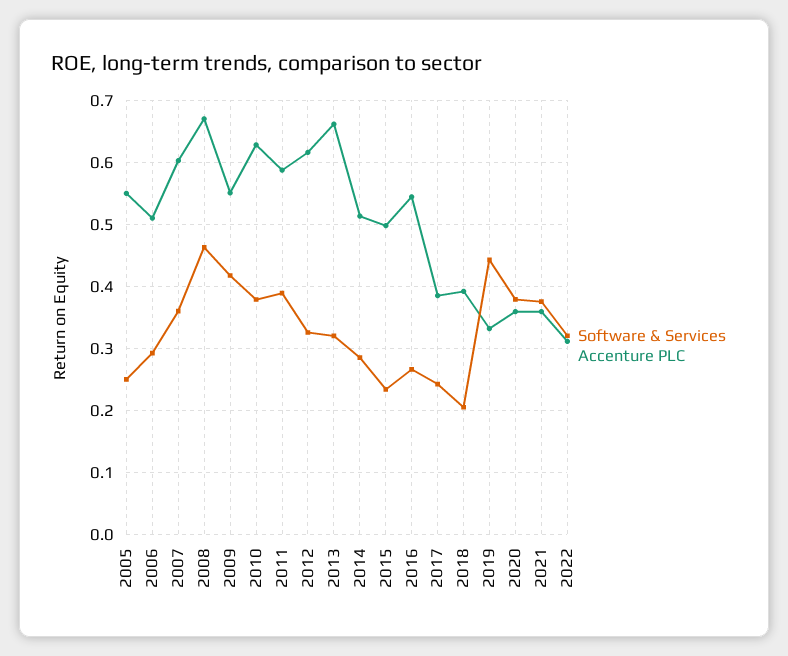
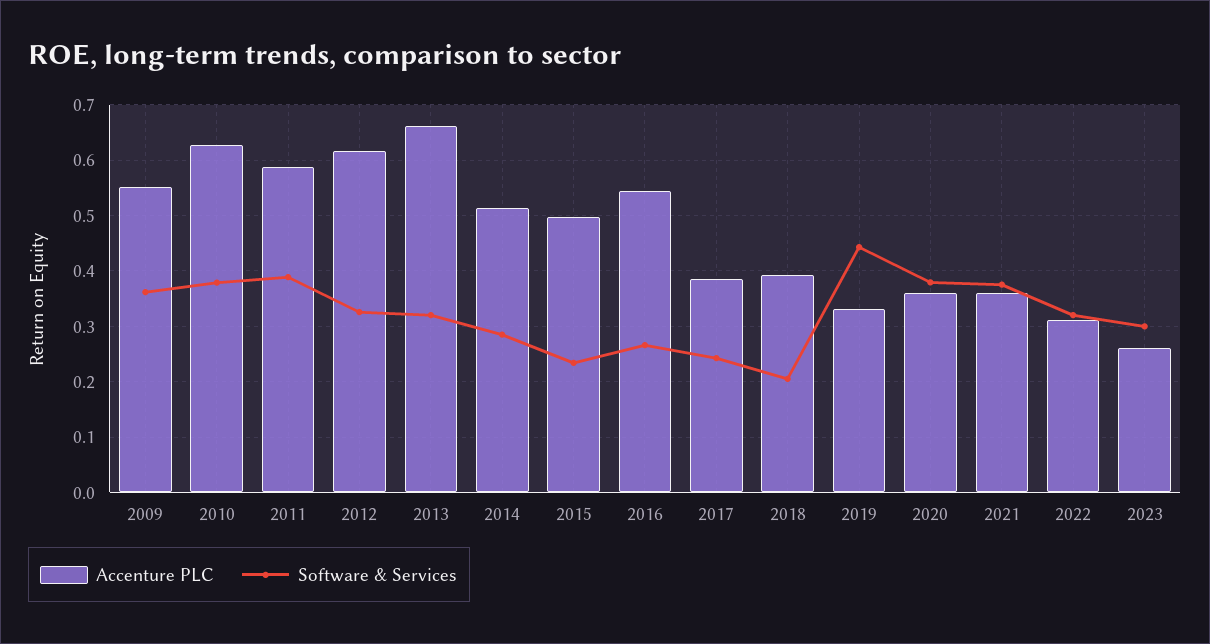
Software & Services, 2005: 0.25 -> none
Accenture PLC, 2005: 0.55 -> none
Software & Services, 2006: 0.29 -> none
Accenture PLC, 2006: 0.51 -> none
Software & Services, 2007: 0.36 -> none
Accenture PLC, 2007: 0.6 -> none
Software & Services, 2008: 0.46 -> none
Accenture PLC, 2008: 0.67 -> none
Software & Services, 2009: 0.42 -> 0.36
Accenture PLC, 2023: none -> 0.26
Software & Services, 2023: none -> 0.3

